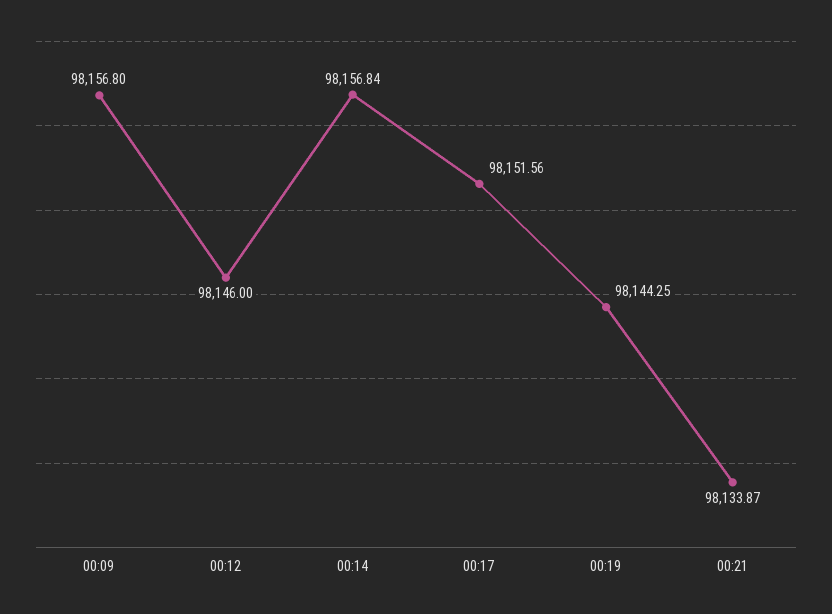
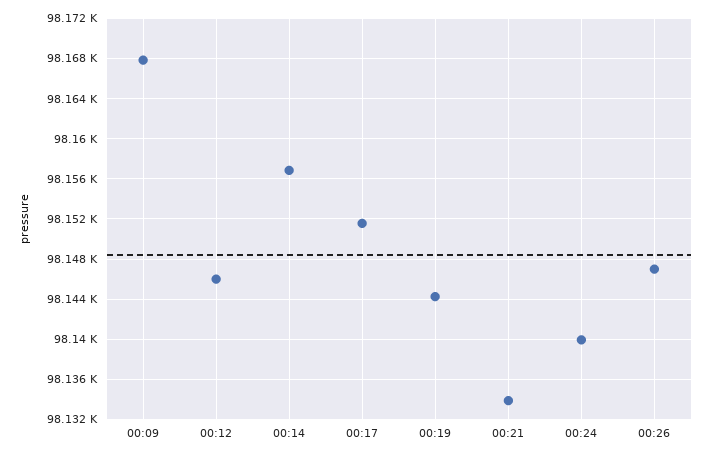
00:09: 98156.8 -> 98168
00:24: none -> 98140
00:26: none -> 98147

